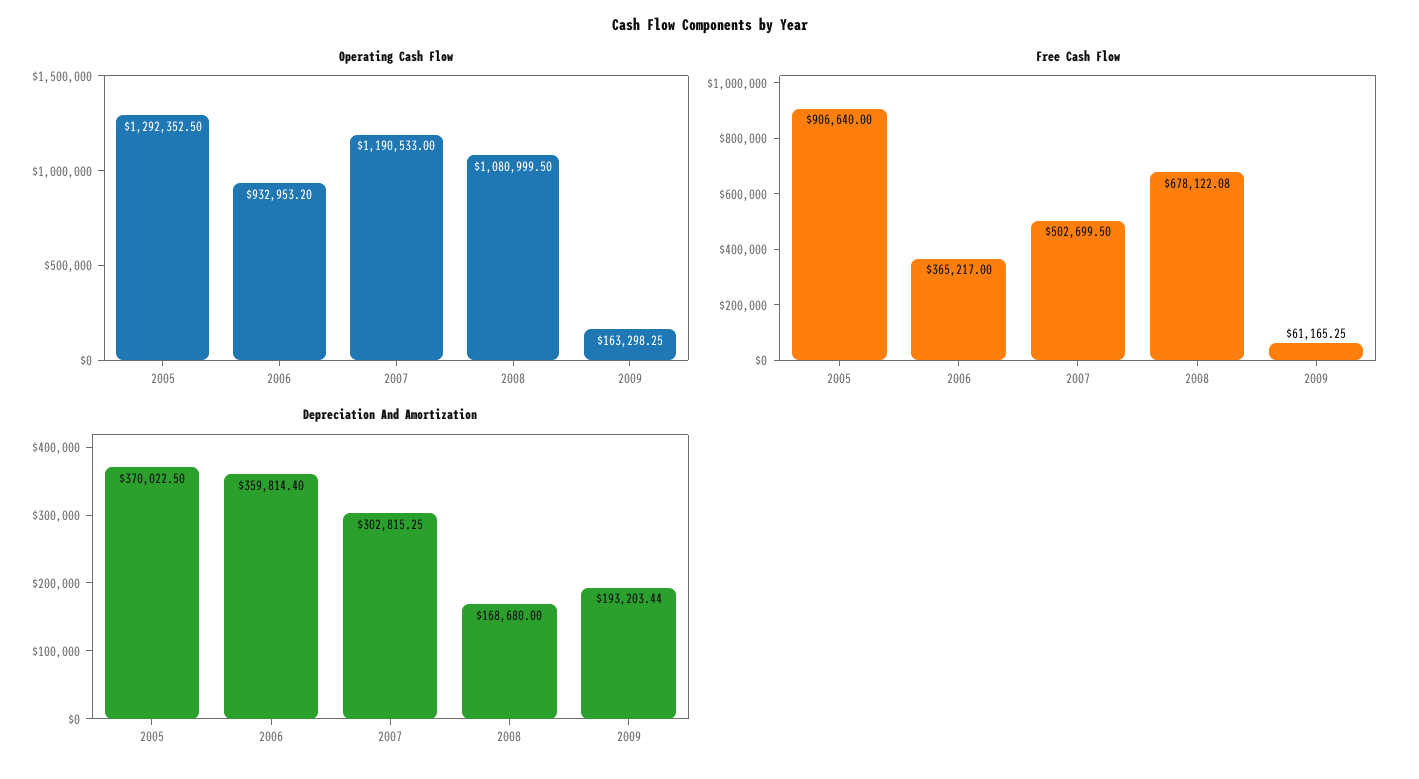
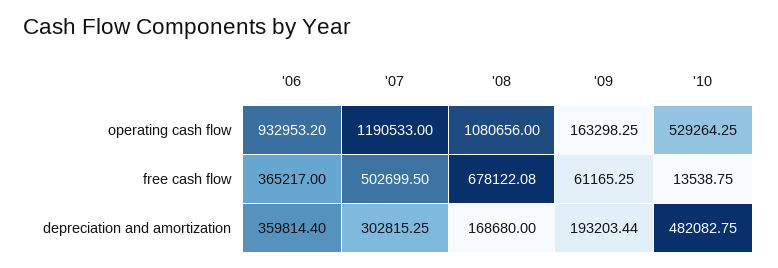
Operating Cash Flow, 2005: 1292352.5 -> none
Operating Cash Flow, 2008: 1080999.5 -> 1080656
Free Cash Flow, 2005: 906640 -> none
Depreciation And Amortization, 2005: 370022.5 -> none
Operating Cash Flow, '10: none -> 529264.25
Free Cash Flow, '10: none -> 13538.75
Depreciation And Amortization, '10: none -> 482082.75

